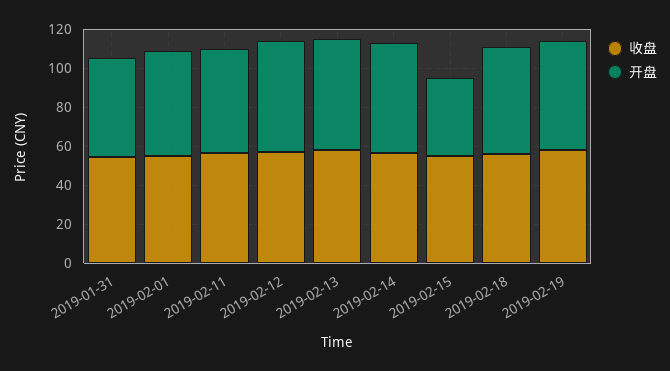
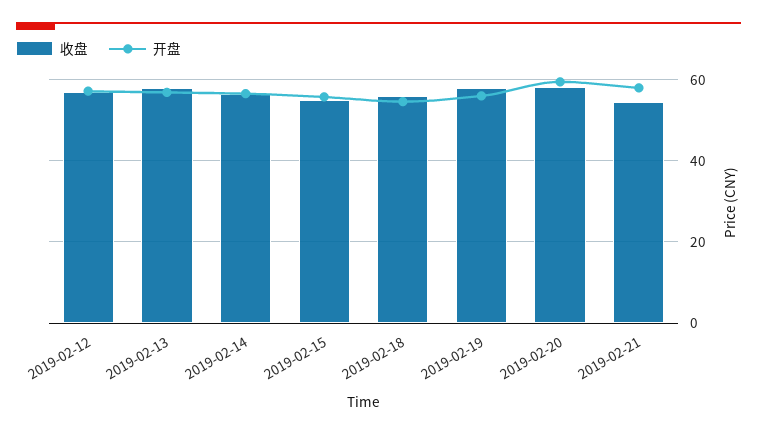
收盘, 2019-01-31: 55 -> none
开盘, 2019-01-31: 50 -> none
收盘, 2019-02-01: 55 -> none
开盘, 2019-02-01: 55 -> none
收盘, 2019-02-11: 55 -> none
开盘, 2019-02-11: 55 -> none
开盘, 2019-02-15: 40 -> 56
收盘, 2019-02-20: none -> 58
开盘, 2019-02-20: none -> 60
收盘, 2019-02-21: none -> 54
开盘, 2019-02-21: none -> 58

